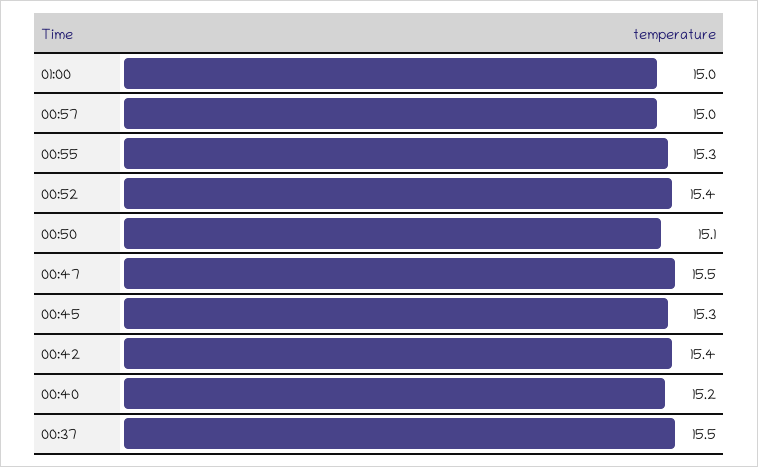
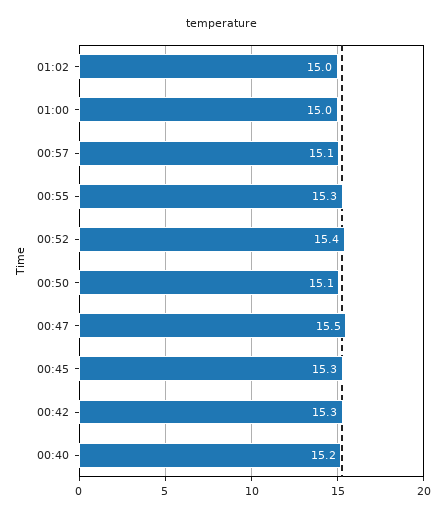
00:57: 15 -> 15.1
00:42: 15.4 -> 15.3
00:37: 15.5 -> none
01:02: none -> 15

